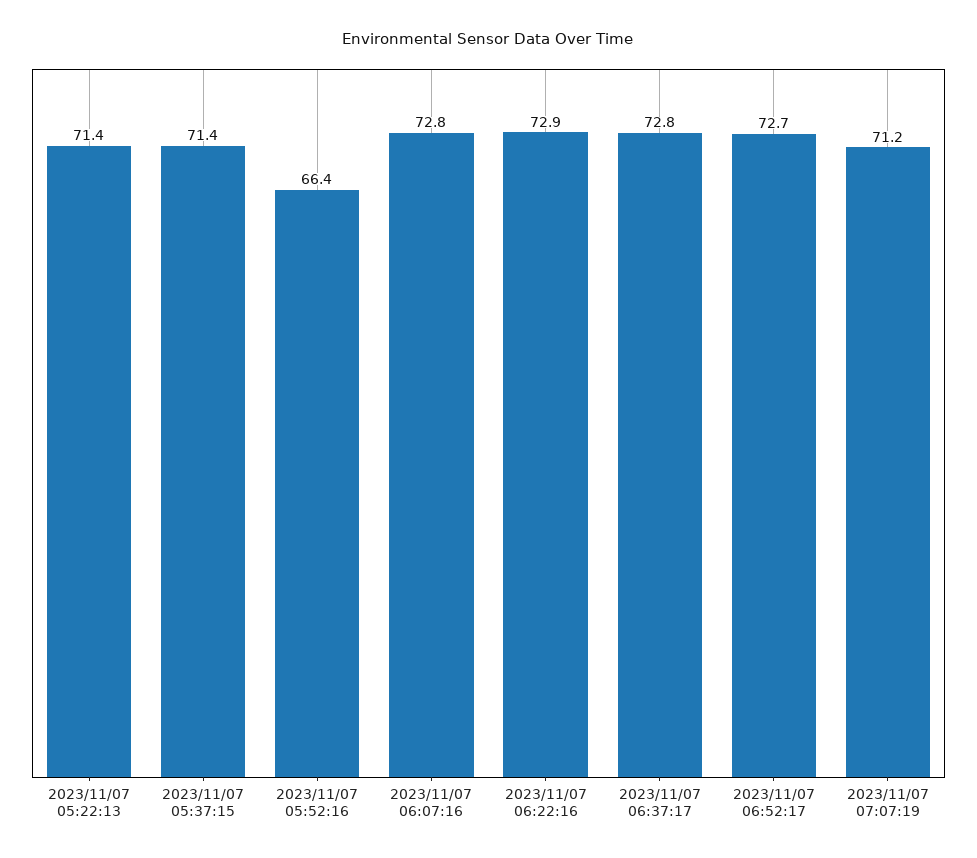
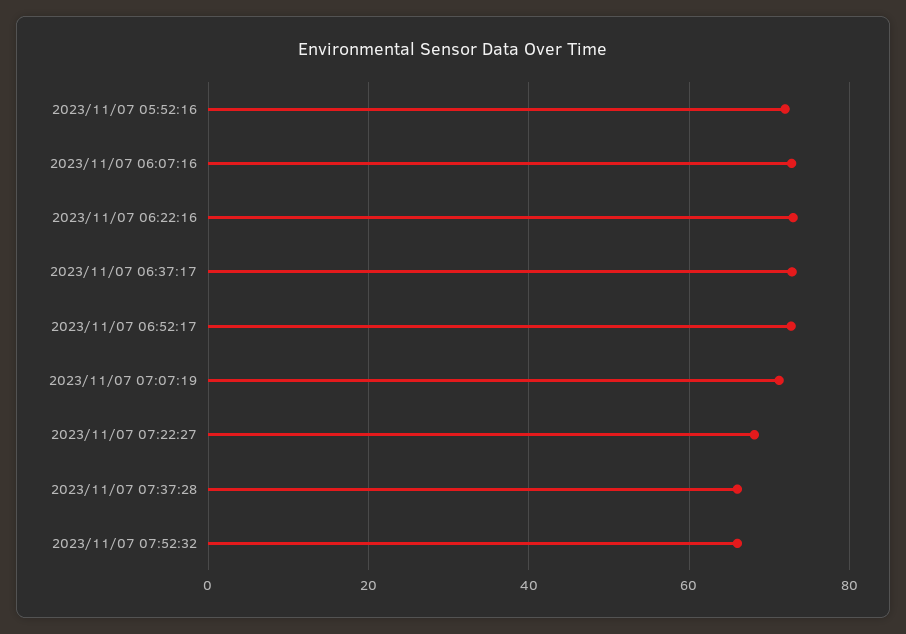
2023/11/07 05:22:13: 71.4 -> none
2023/11/07 05:37:15: 71.4 -> none
2023/11/07 05:52:16: 66.4 -> 72
2023/11/07 07:22:27: none -> 68
2023/11/07 07:37:28: none -> 66
2023/11/07 07:52:32: none -> 66

